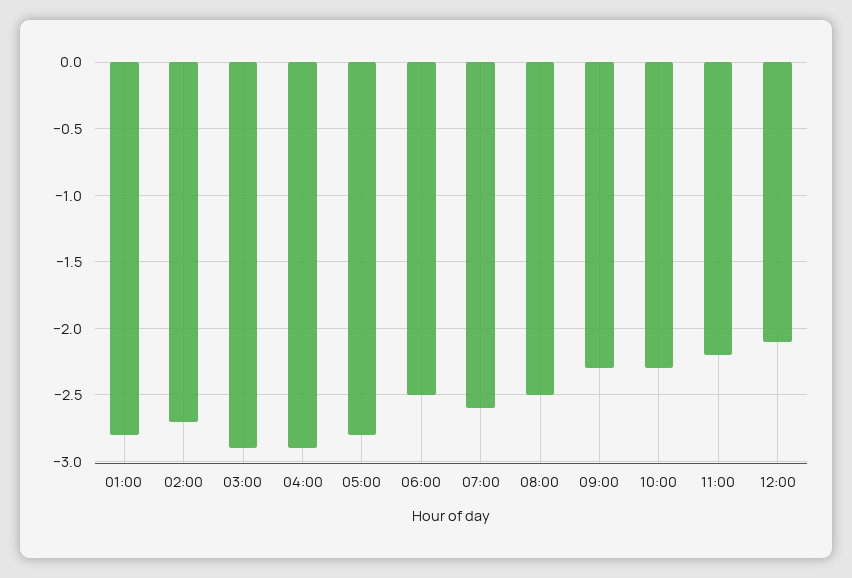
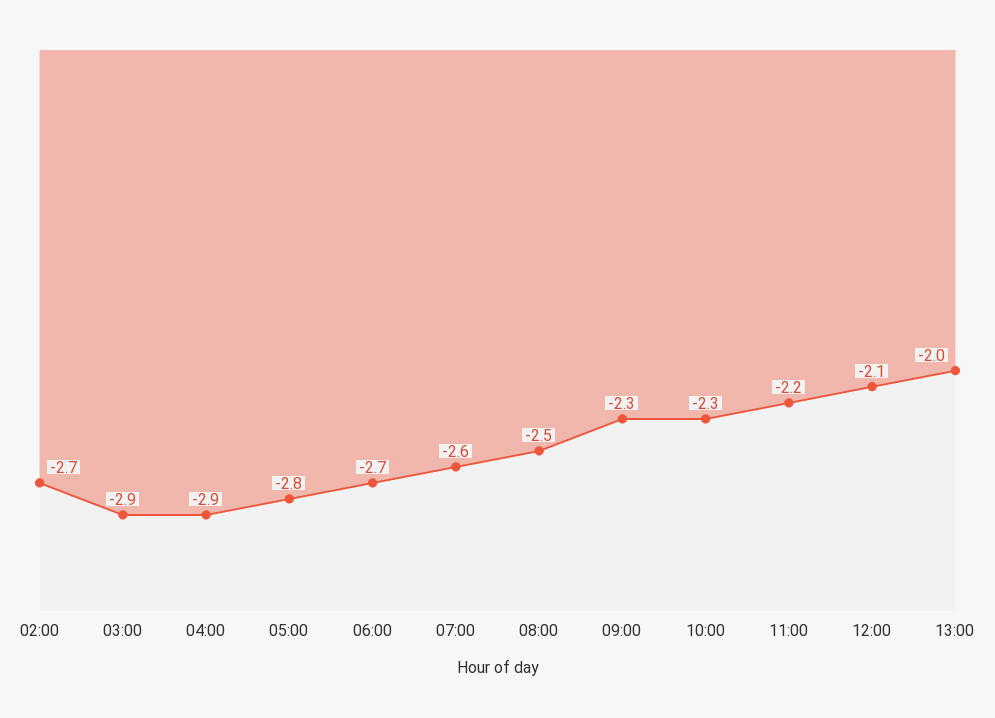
01:00: -2.8 -> none
06:00: -2.5 -> -2.7
13:00: none -> -2

